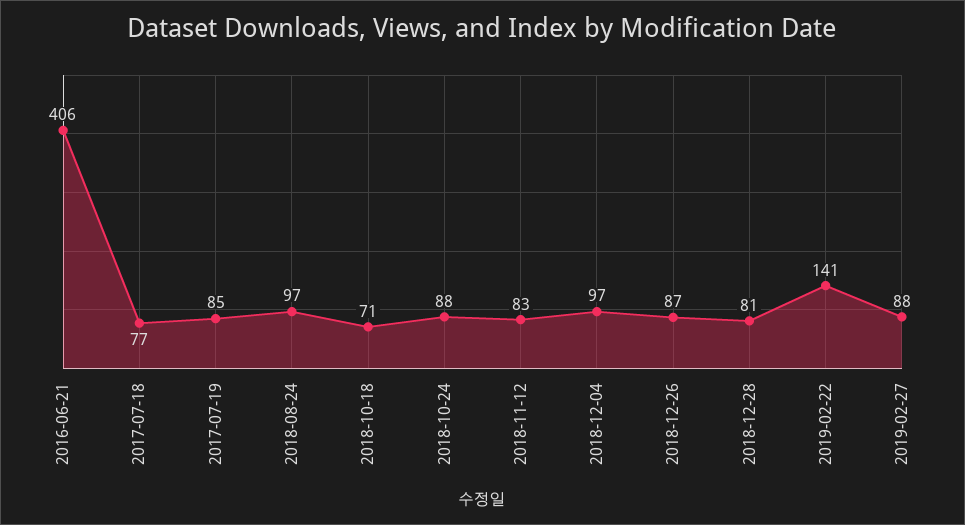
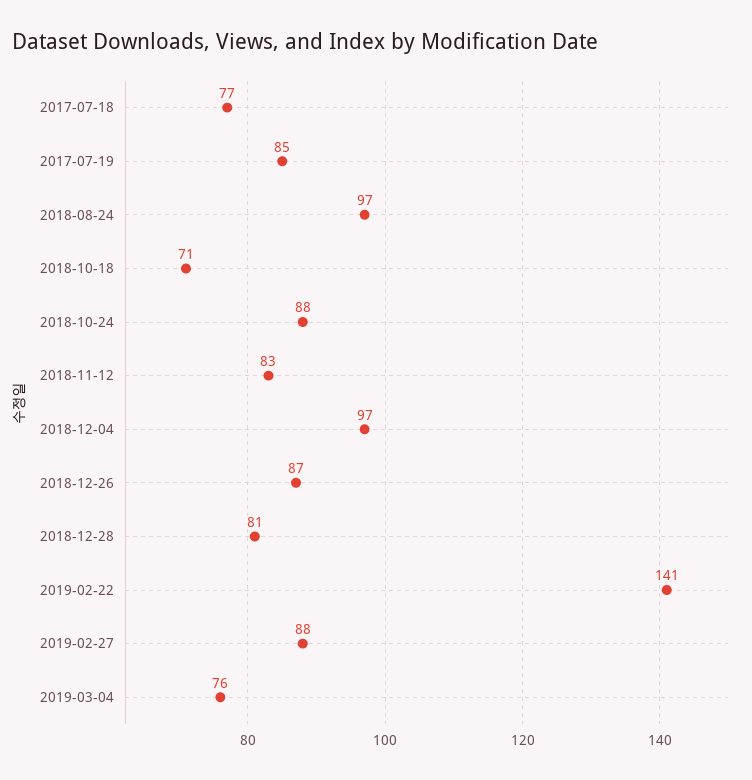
2016-06-21: 406 -> none
2019-03-04: none -> 76

